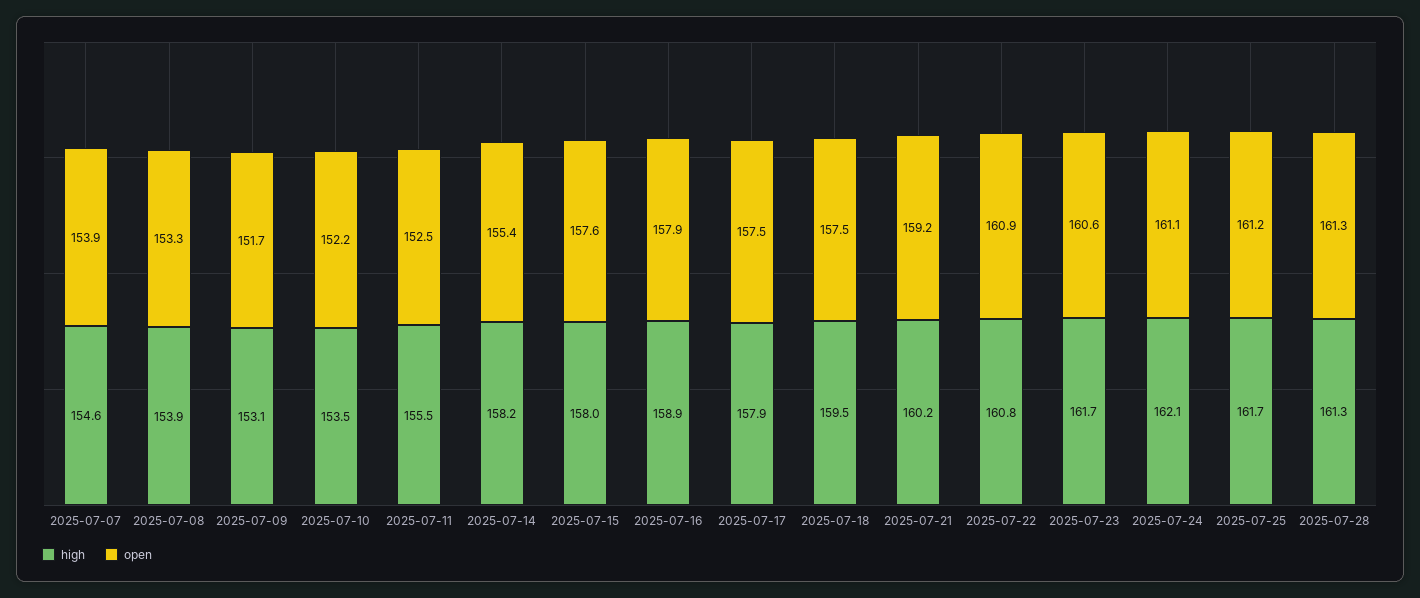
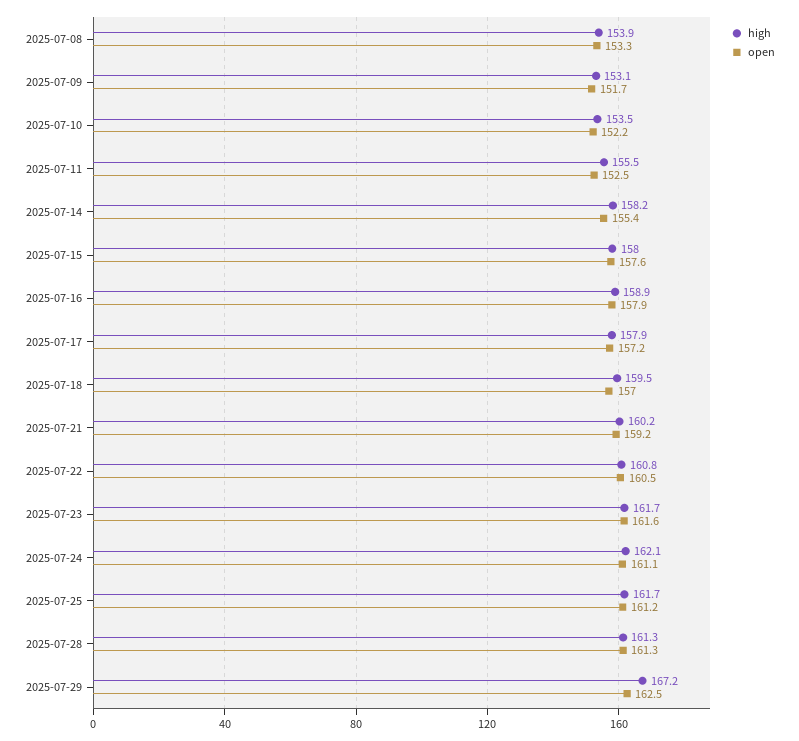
high, 2025-07-07: 154.6 -> none
open, 2025-07-07: 153.9 -> none
open, 2025-07-17: 157.5 -> 157.2
open, 2025-07-18: 157.5 -> 157
open, 2025-07-22: 160.9 -> 160.5
open, 2025-07-23: 160.6 -> 161.6
high, 2025-07-29: none -> 167.2
open, 2025-07-29: none -> 162.5

